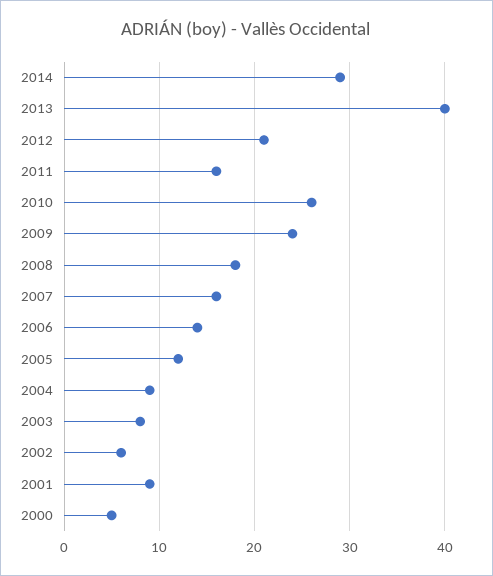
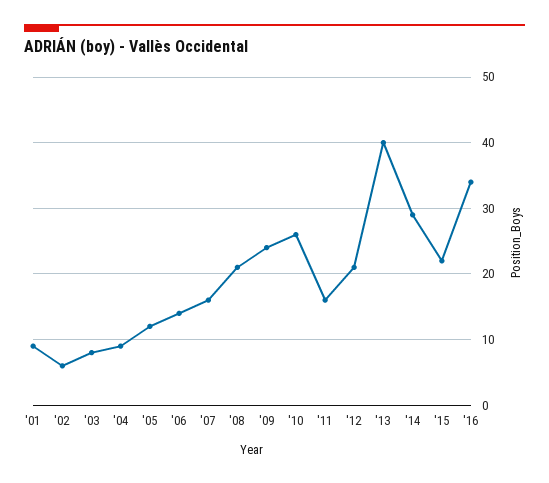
2008: 18 -> 21
2000: 5 -> none
'15: none -> 22
'16: none -> 34

